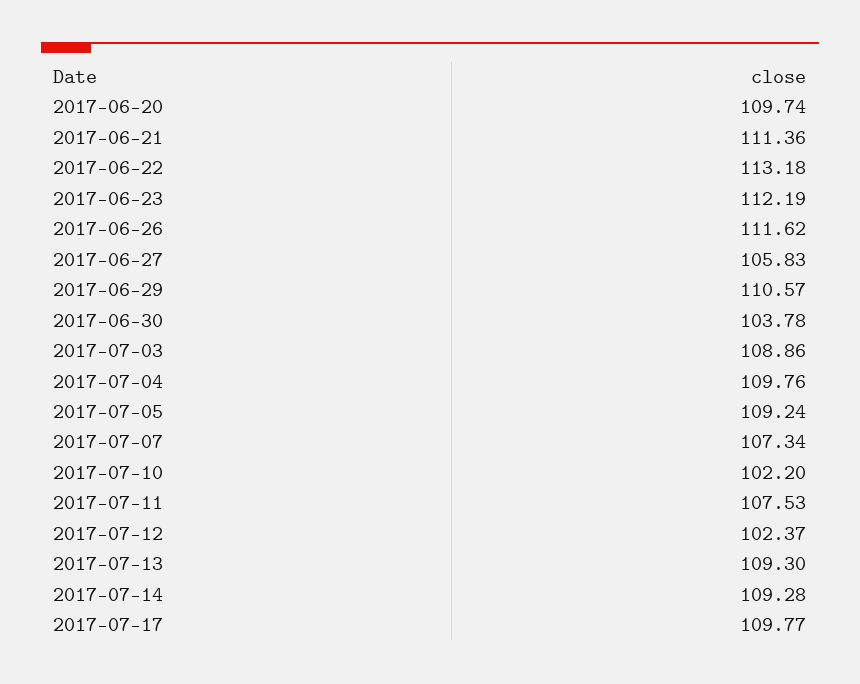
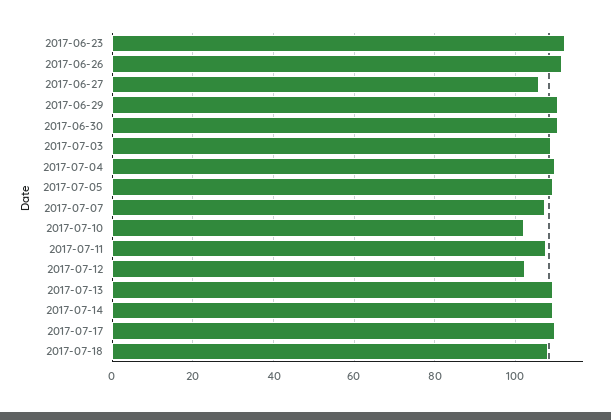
2017-06-20: 109.74 -> none
2017-06-21: 111.36 -> none
2017-06-22: 113.18 -> none
2017-06-30: 103.78 -> 110
2017-07-18: none -> 108

